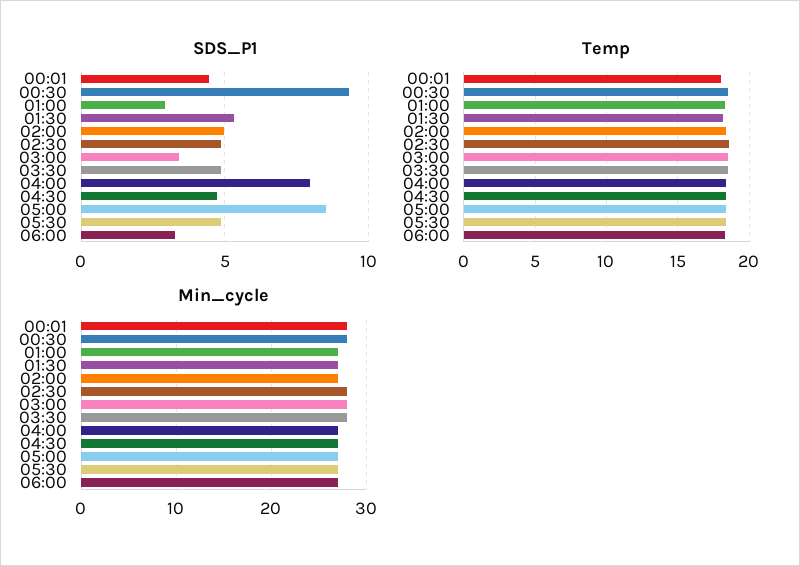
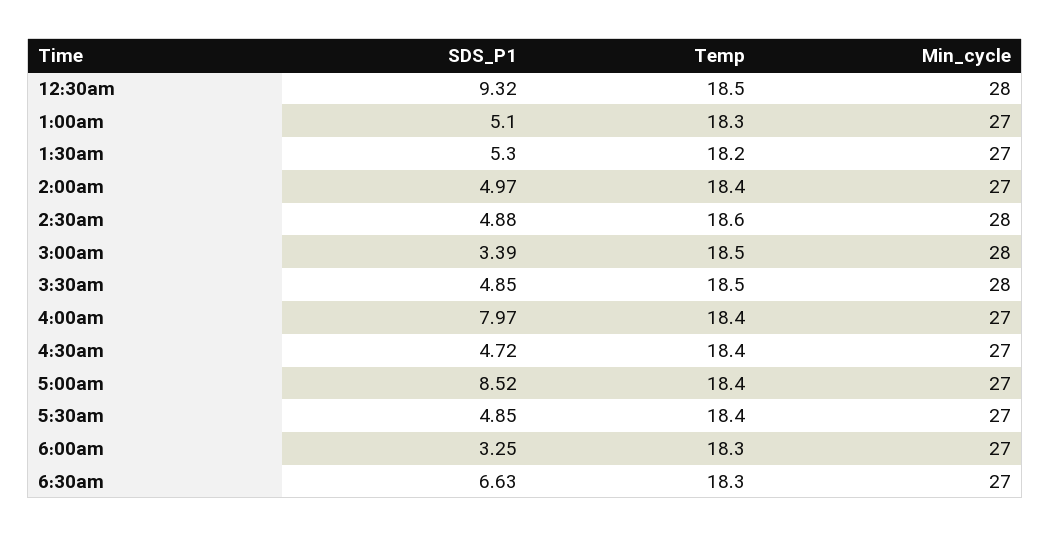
SDS_P1, 00:01: 4.5 -> none
SDS_P1, 01:00: 3 -> 5.1
Temp, 00:01: 18 -> none
Min_cycle, 00:01: 28 -> none
SDS_P1, 6:30am: none -> 6.63
Temp, 6:30am: none -> 18.3
Min_cycle, 6:30am: none -> 27

